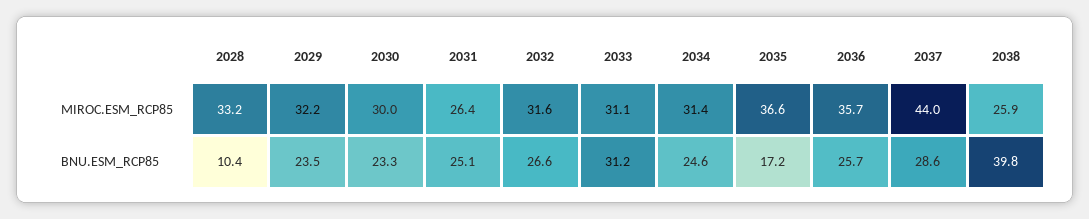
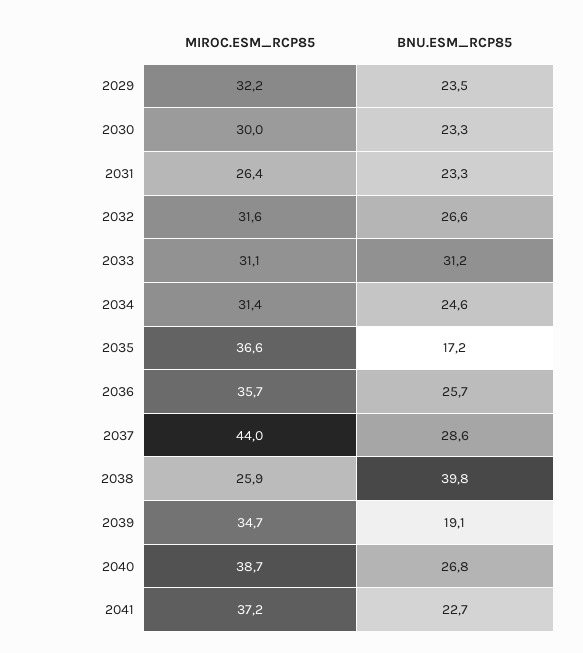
2028, MIROC.ESM_RCP85: 33.2 -> none
2028, BNU.ESM_RCP85: 10.4 -> none
2031, BNU.ESM_RCP85: 25.1 -> 23.3
2039, MIROC.ESM_RCP85: none -> 34.7
2039, BNU.ESM_RCP85: none -> 19.1
2040, MIROC.ESM_RCP85: none -> 38.7
2040, BNU.ESM_RCP85: none -> 26.8
2041, MIROC.ESM_RCP85: none -> 37.2
2041, BNU.ESM_RCP85: none -> 22.7

